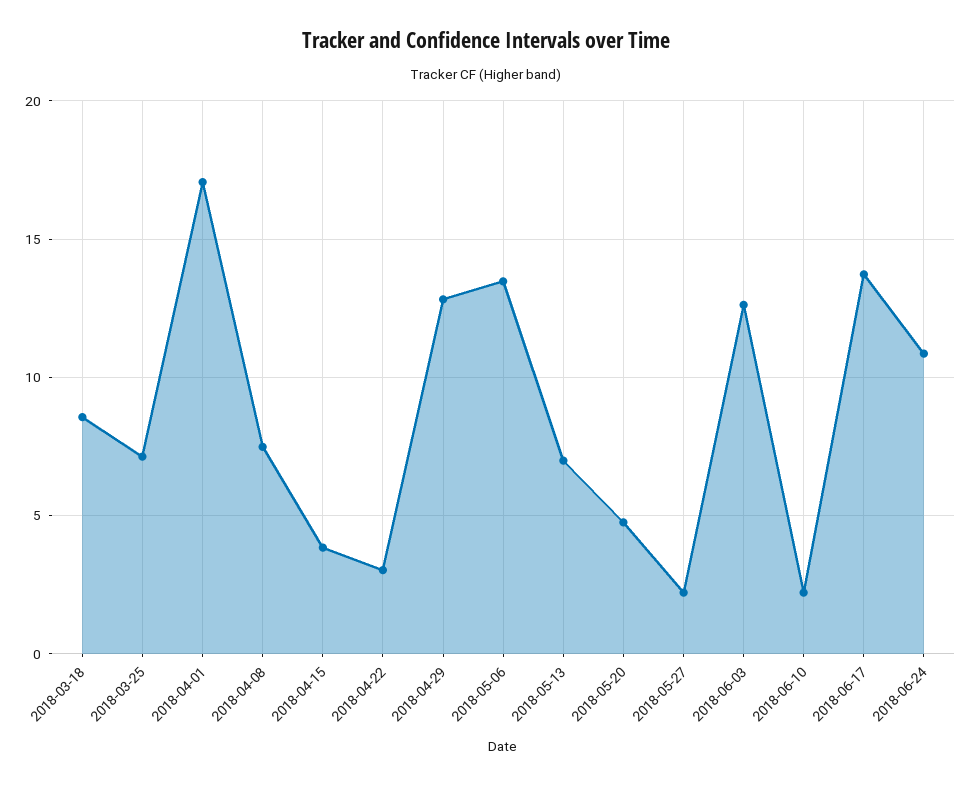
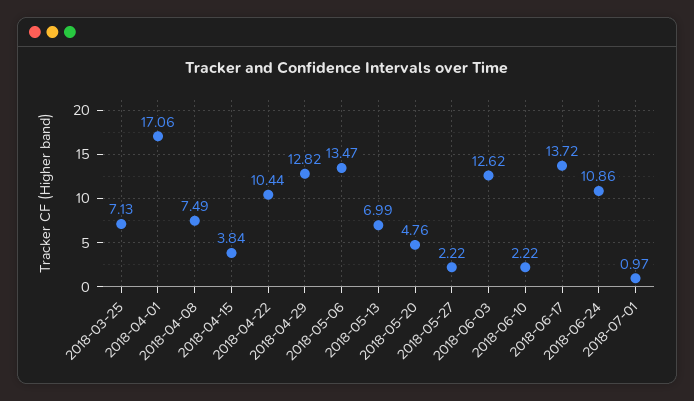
2018-03-18: 8.5 -> none
2018-04-22: 3 -> 10.44
2018-07-01: none -> 0.97

